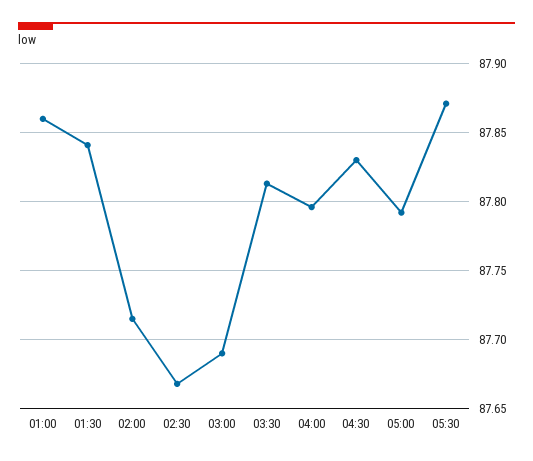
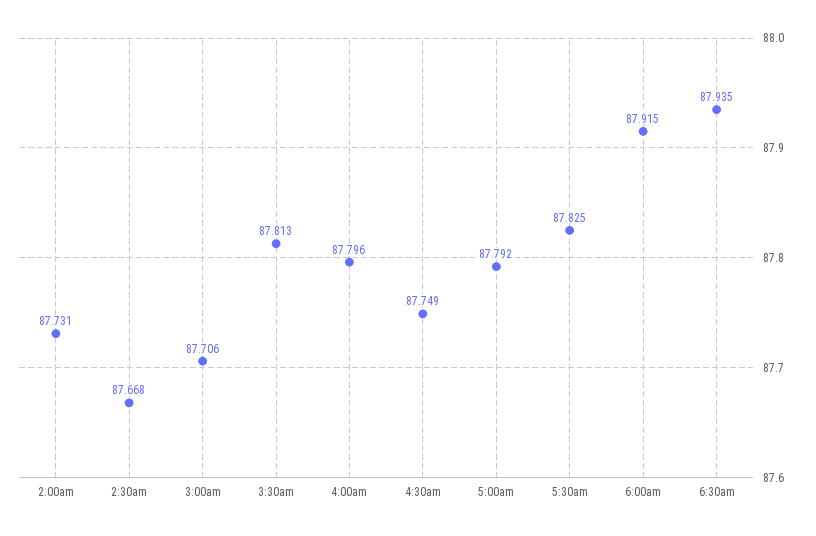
01:00: 87.86 -> none
01:30: 87.84 -> none
02:00: 87.715 -> 87.731
03:00: 87.69 -> 87.706
04:30: 87.83 -> 87.749
05:30: 87.87 -> 87.825
6:00am: none -> 87.915
6:30am: none -> 87.935

